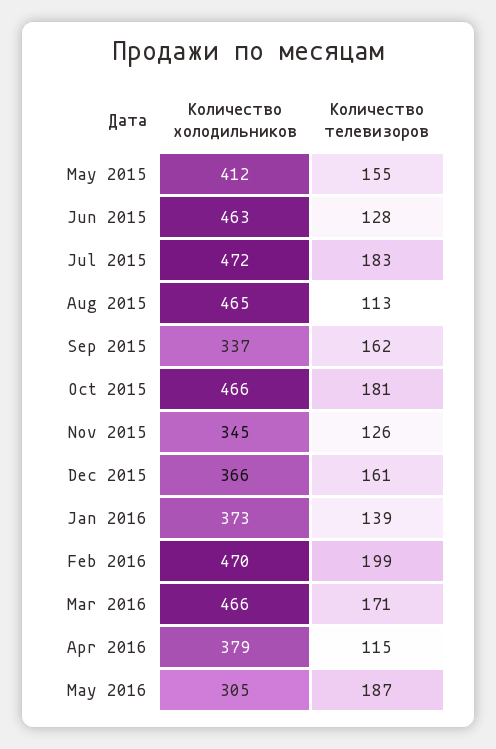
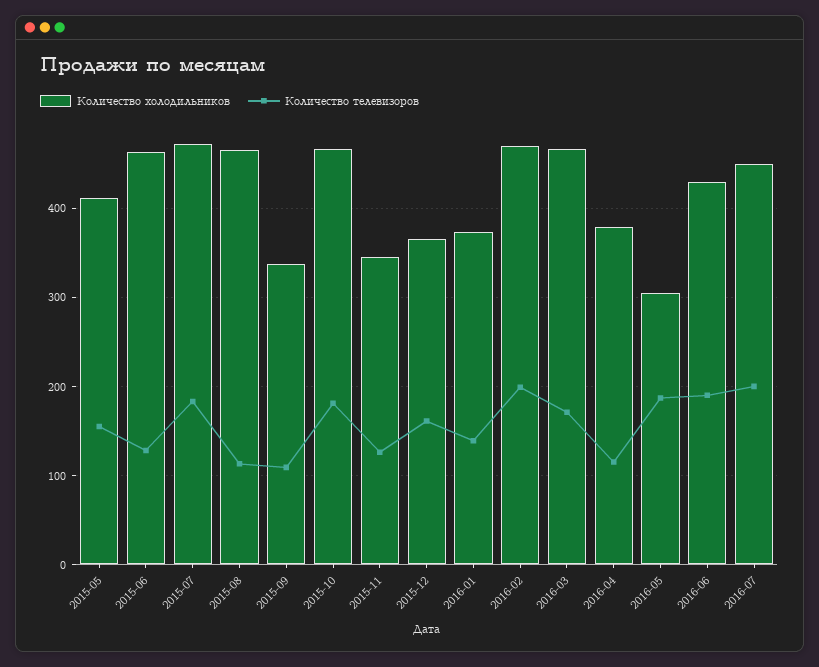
Количество телевизоров, Sep 2015: 162 -> 110
Количество холодильников, 2016-06: none -> 430
Количество телевизоров, 2016-06: none -> 190
Количество холодильников, 2016-07: none -> 450
Количество телевизоров, 2016-07: none -> 200

